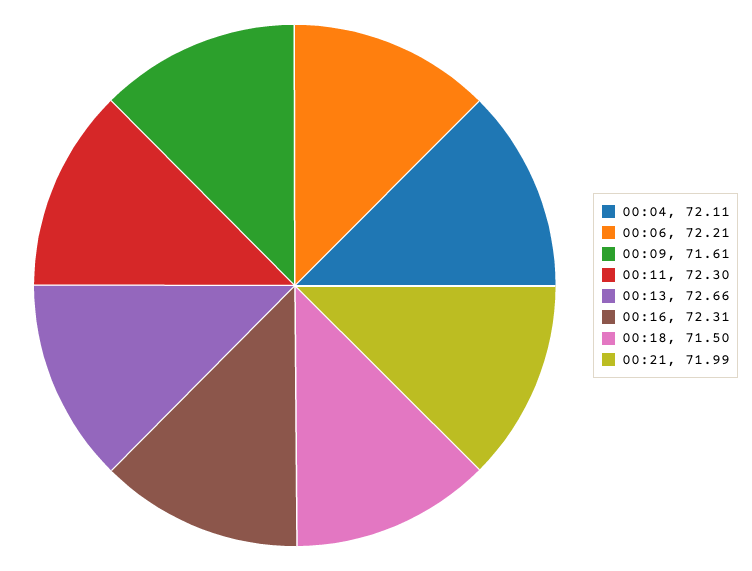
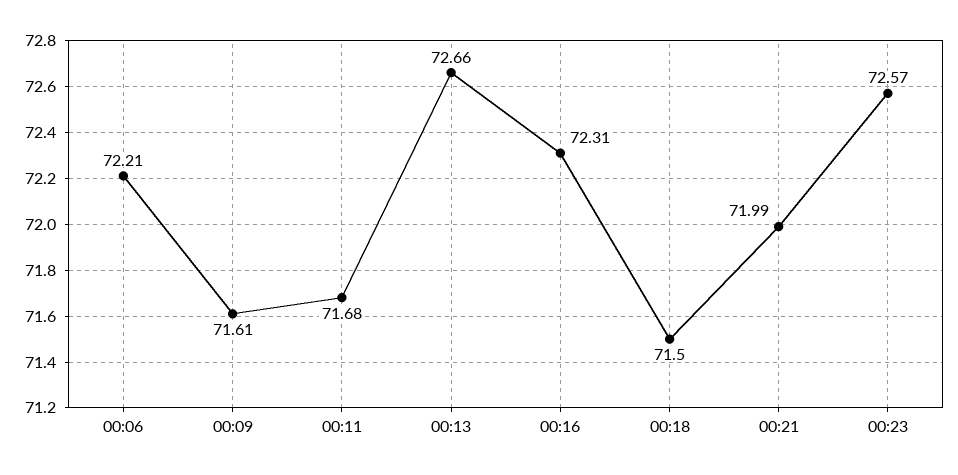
00:04: 72.11 -> none
00:11: 72.3 -> 71.68
00:23: none -> 72.57

